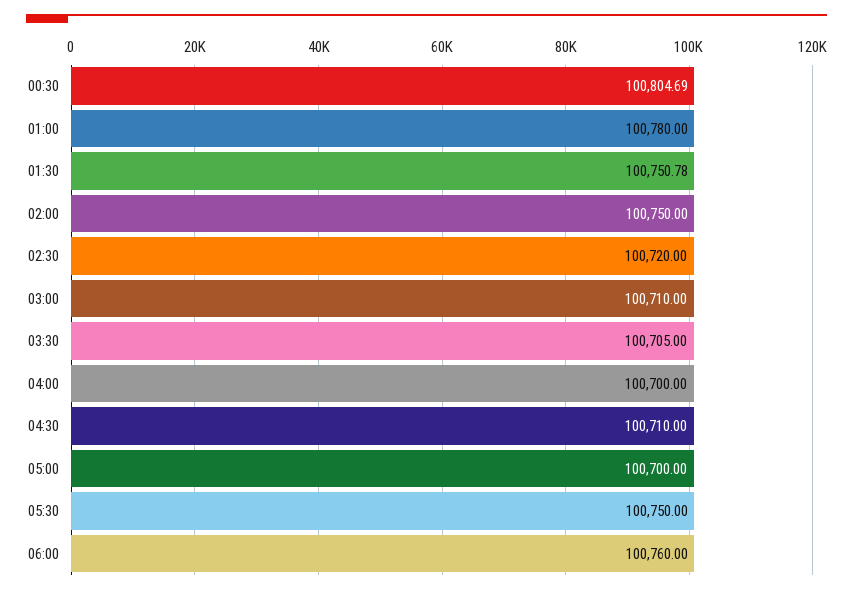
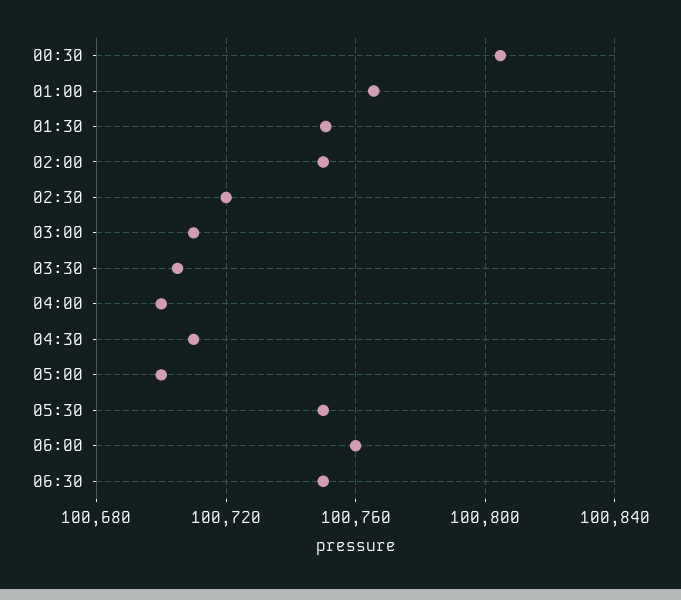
01:00: 100780 -> 100765
06:30: none -> 100750

